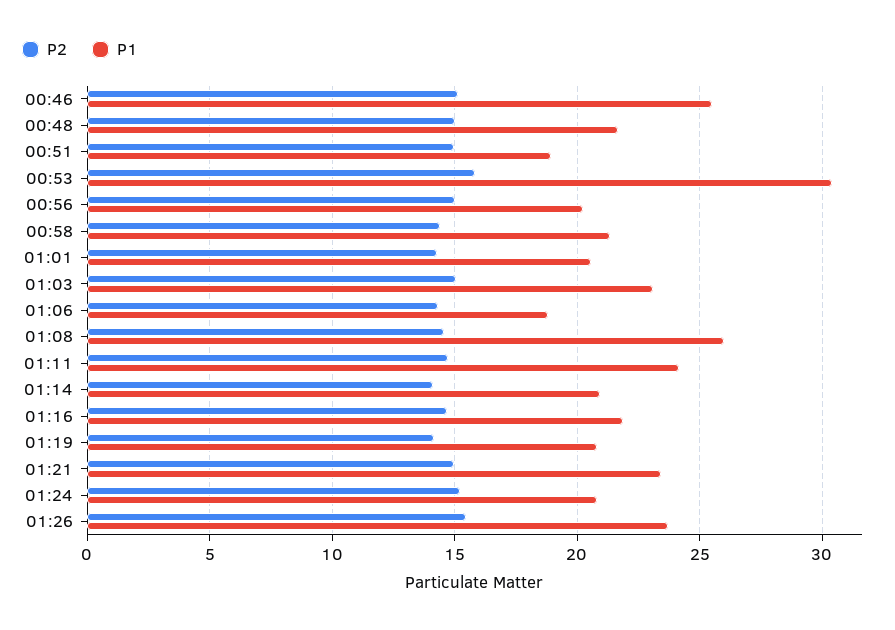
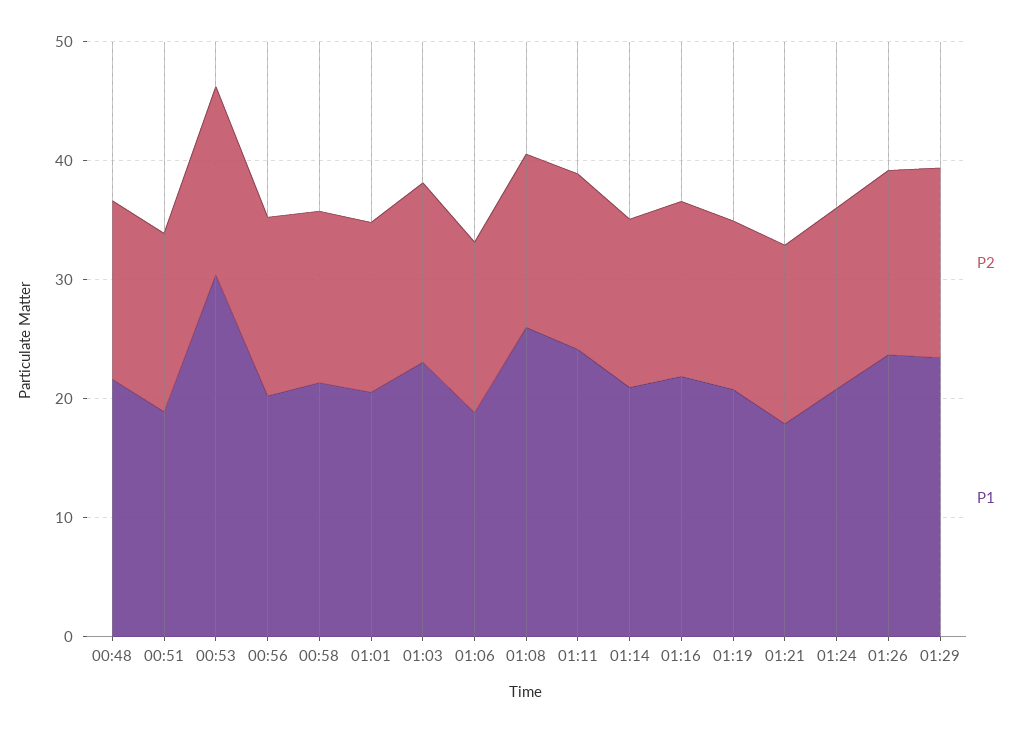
P2, 00:46: 15 -> none
P1, 00:46: 25.5 -> none
P1, 01:21: 23.5 -> 18
P2, 01:29: none -> 16
P1, 01:29: none -> 24

